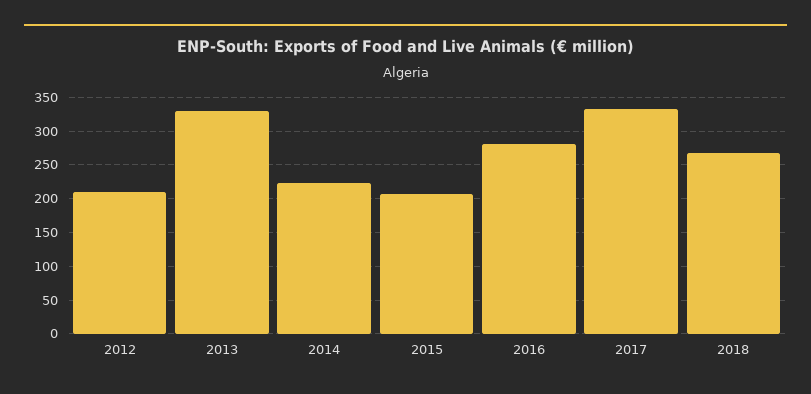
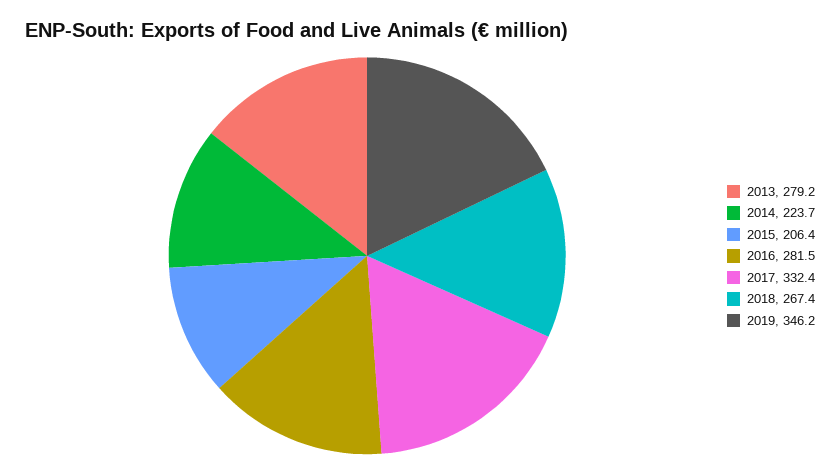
2012: 210 -> none
2013: 330 -> 279.2
2019: none -> 346.2

